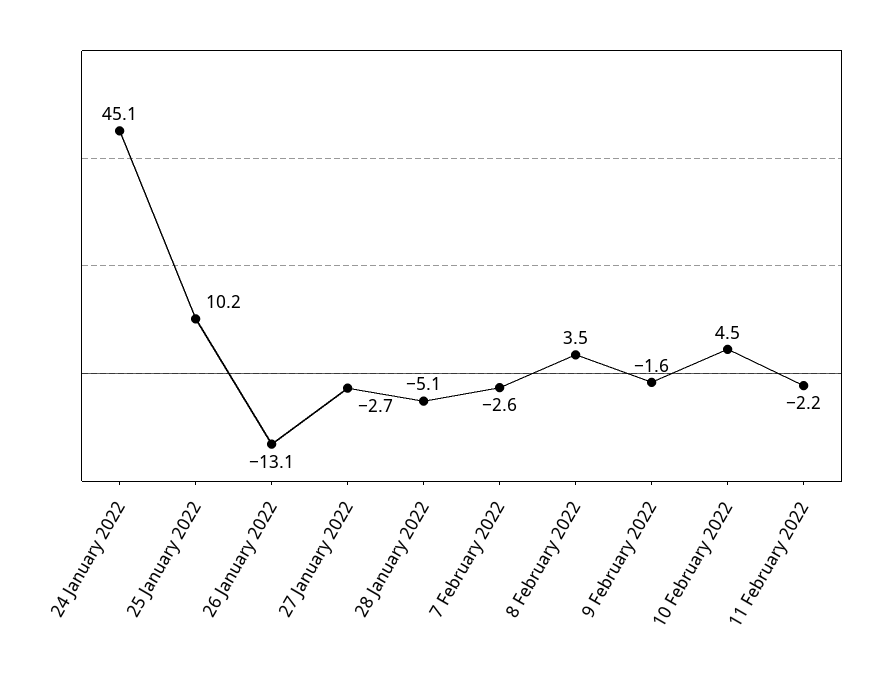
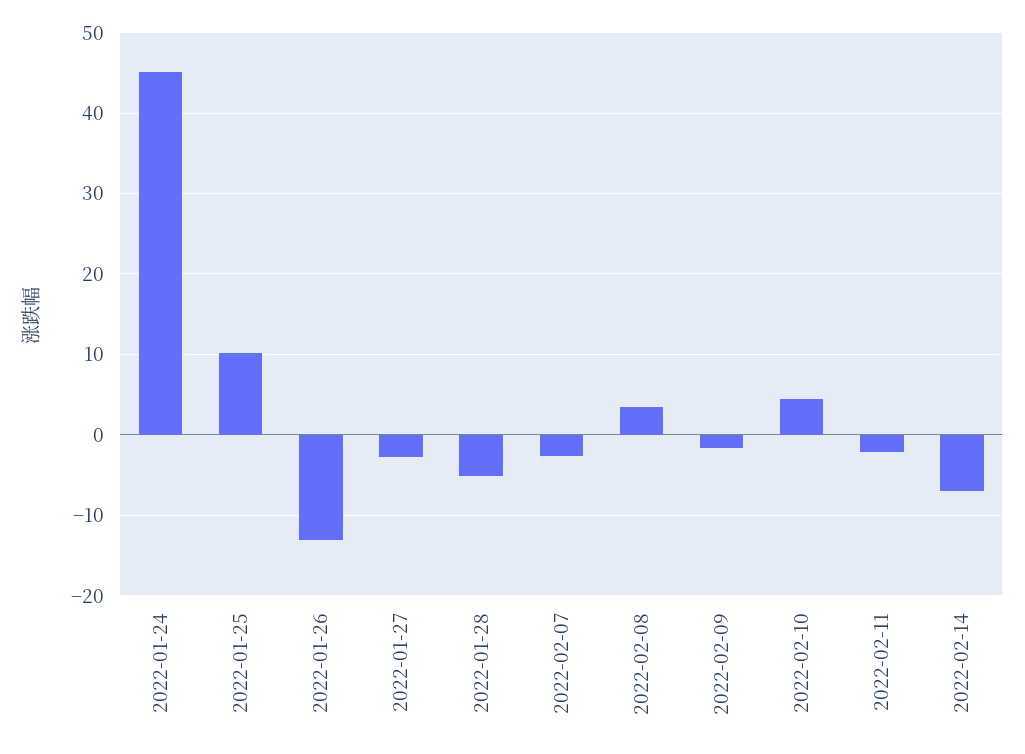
2022-02-14: none -> -7

